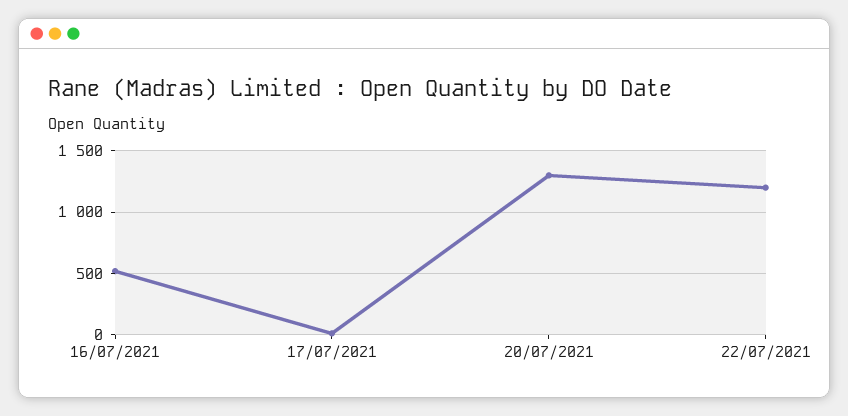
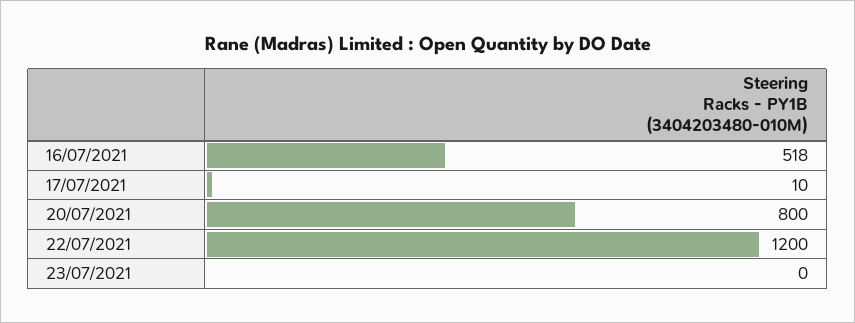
20/07/2021: 1300 -> 800
23/07/2021: none -> 0

